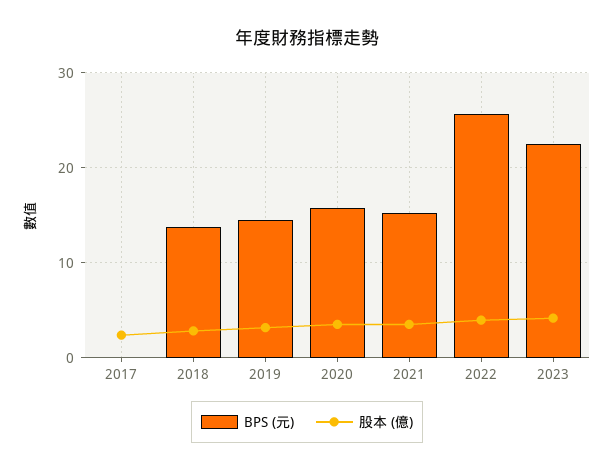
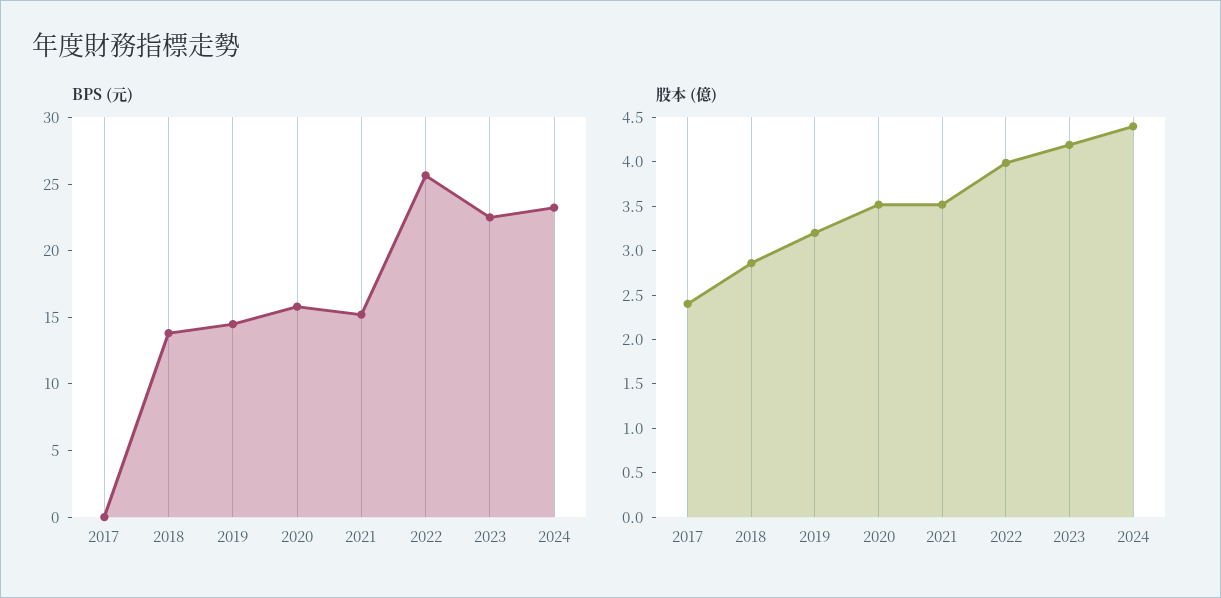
BPS (元), 2024: none -> 23
股本 (億), 2024: none -> 4.4

